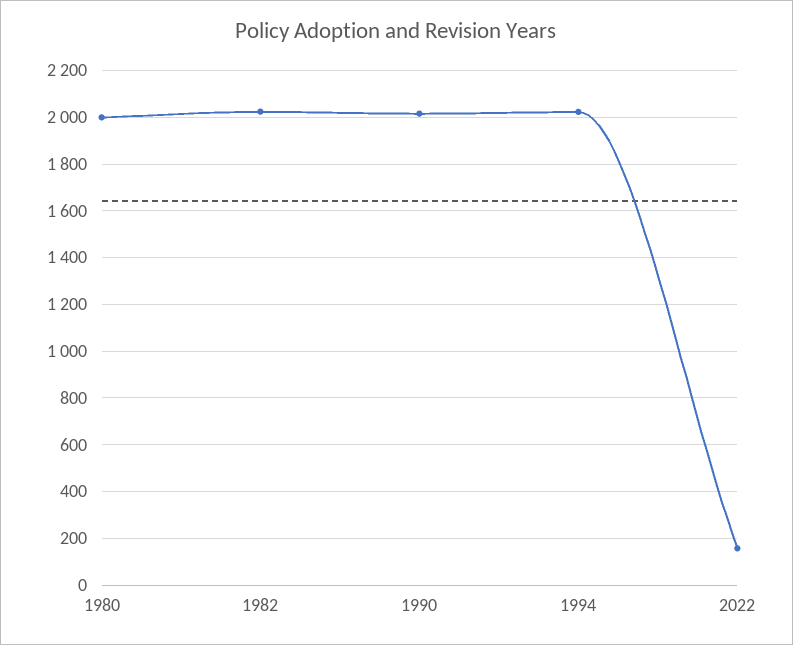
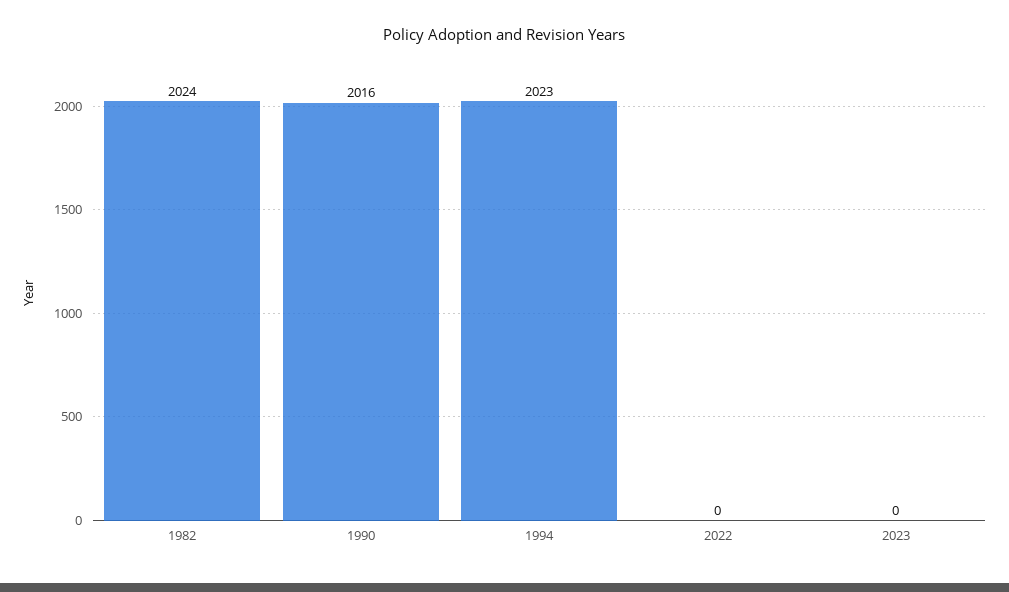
1980: 2000 -> none
2022: 150 -> 0
2023: none -> 0

